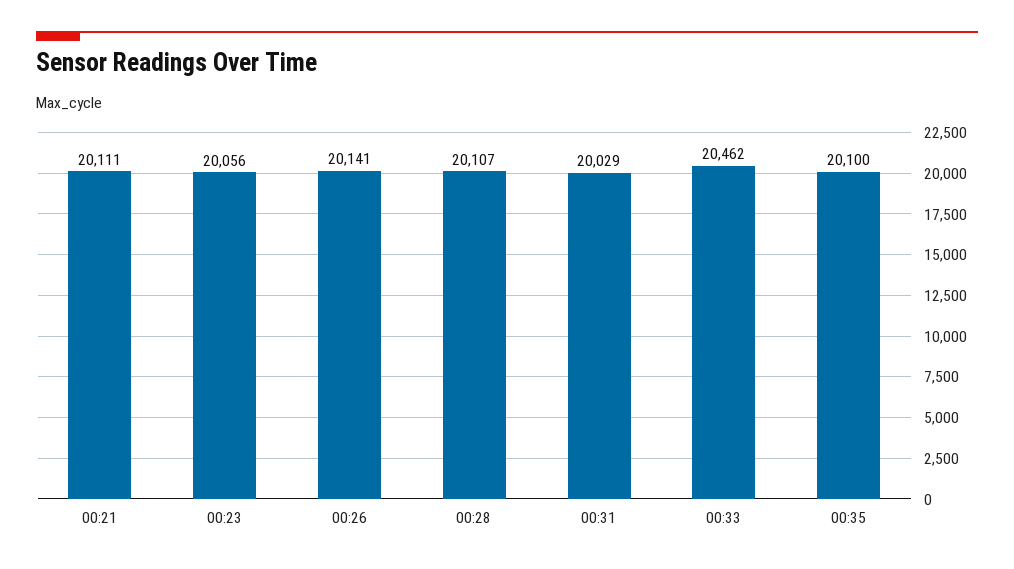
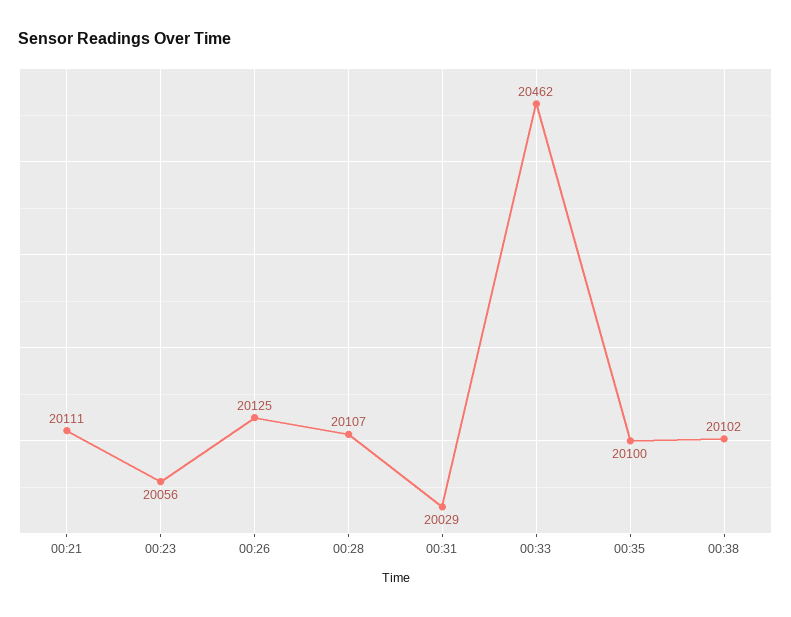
00:26: 20141 -> 20125
00:38: none -> 20102

